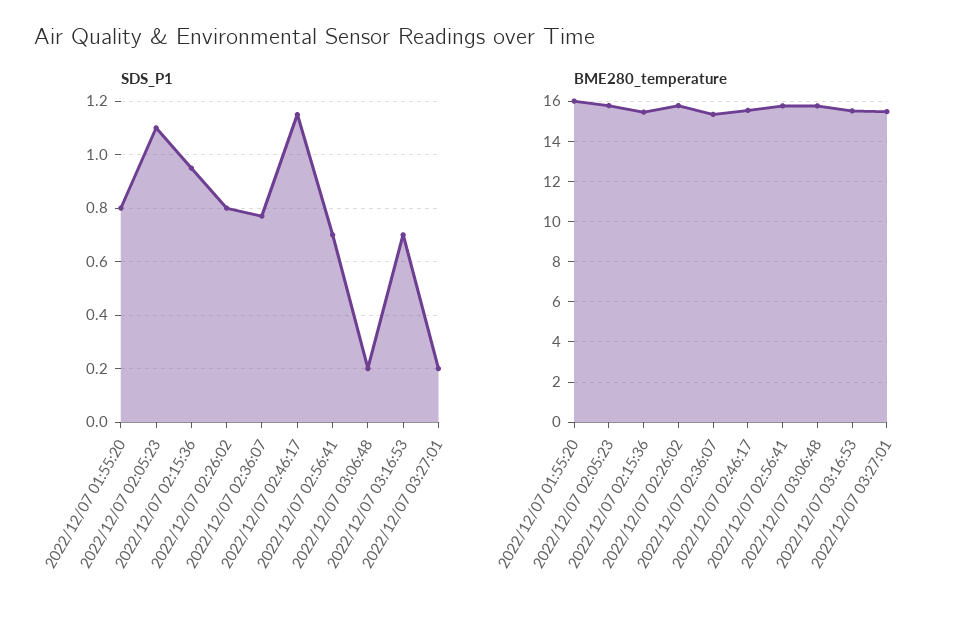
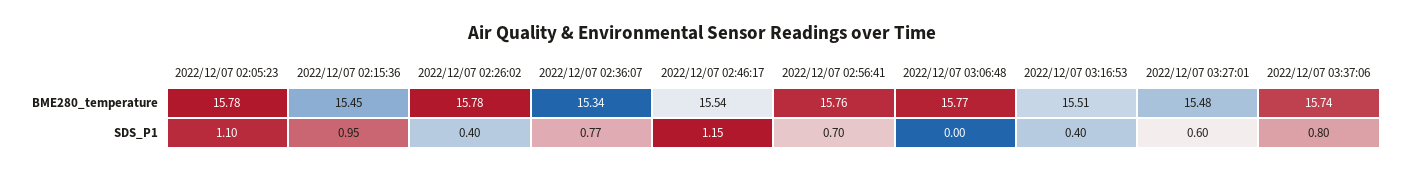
SDS_P1, 2022/12/07 01:55:20: 0.8 -> none
SDS_P1, 2022/12/07 02:26:02: 0.8 -> 0.4
SDS_P1, 2022/12/07 03:06:48: 0.2 -> 0
SDS_P1, 2022/12/07 03:16:53: 0.7 -> 0.4
SDS_P1, 2022/12/07 03:27:01: 0.2 -> 0.6
BME280_temperature, 2022/12/07 01:55:20: 16 -> none
BME280_temperature, 2022/12/07 03:37:06: none -> 15.74
SDS_P1, 2022/12/07 03:37:06: none -> 0.8

